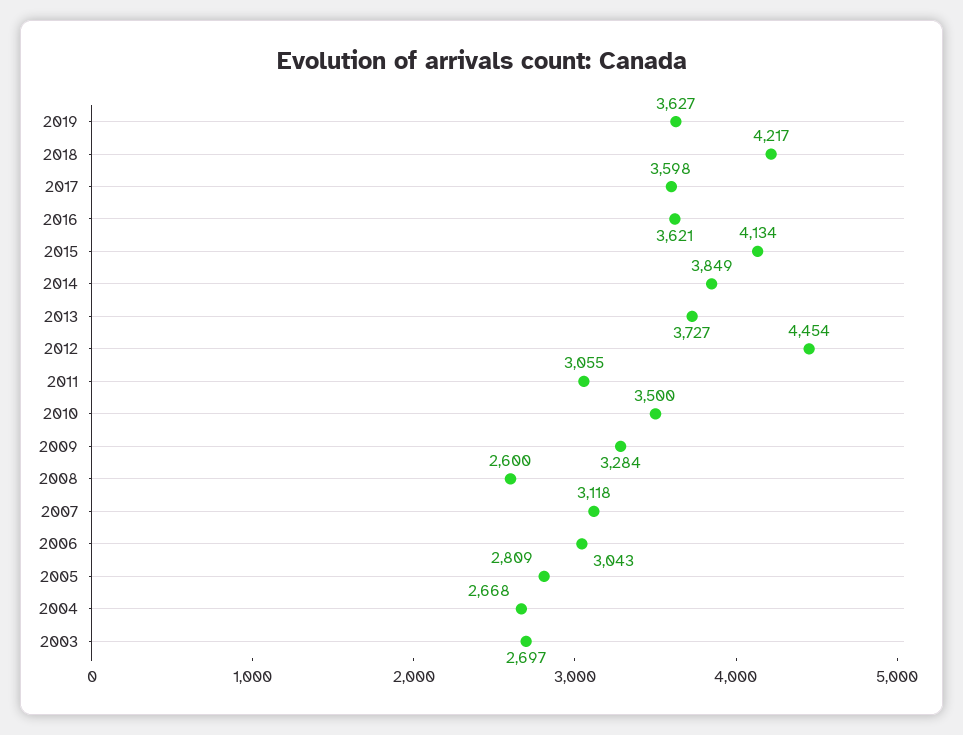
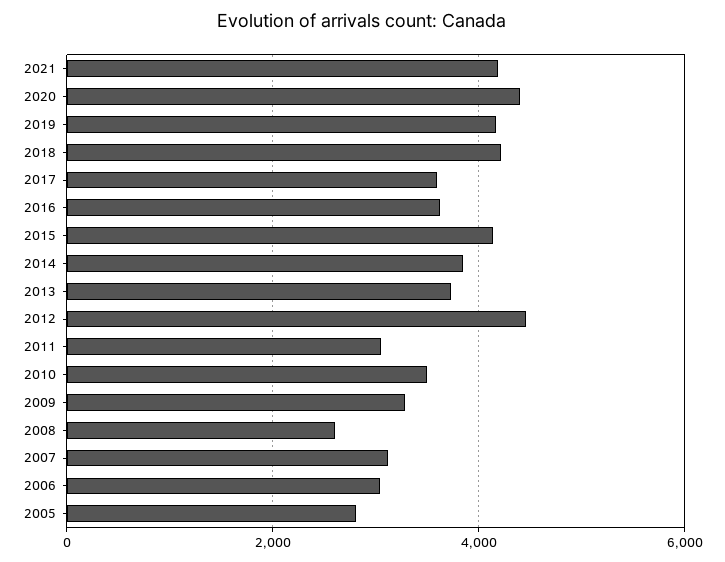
2019: 3627 -> 4200
2004: 2668 -> none
2003: 2697 -> none
2021: none -> 4200
2020: none -> 4400

